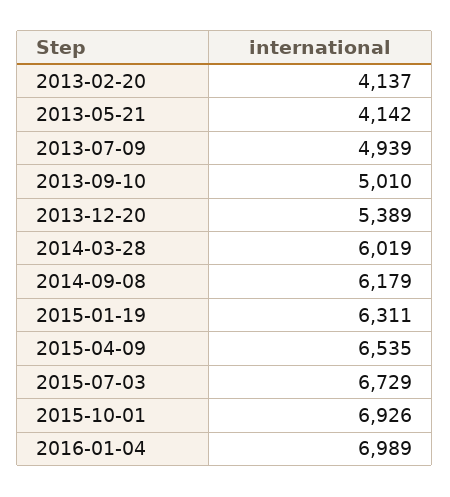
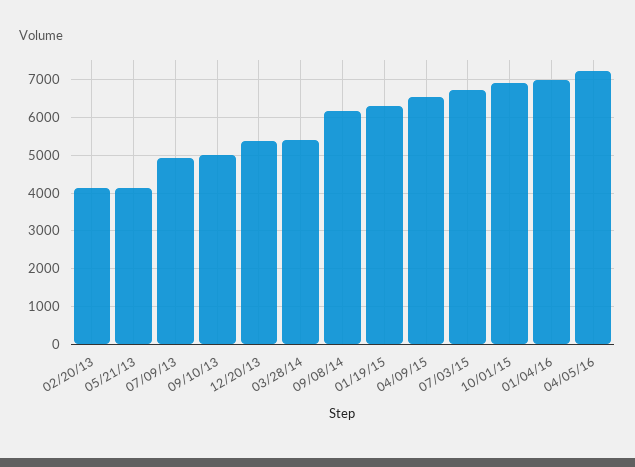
2014-03-28: 6019 -> 5400
04/05/16: none -> 7200

